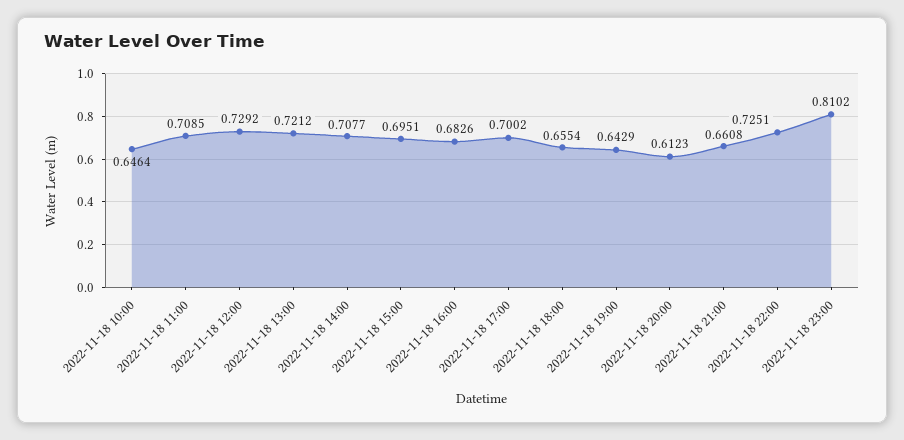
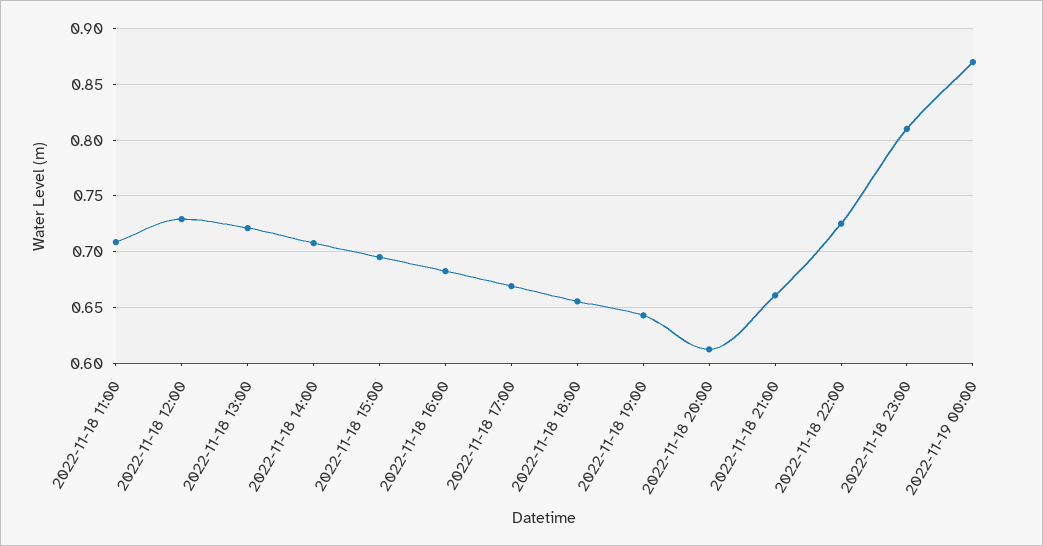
2022-11-18 10:00: 0.6464 -> none
2022-11-18 17:00: 0.7002 -> 0.67
2022-11-19 00:00: none -> 0.87

